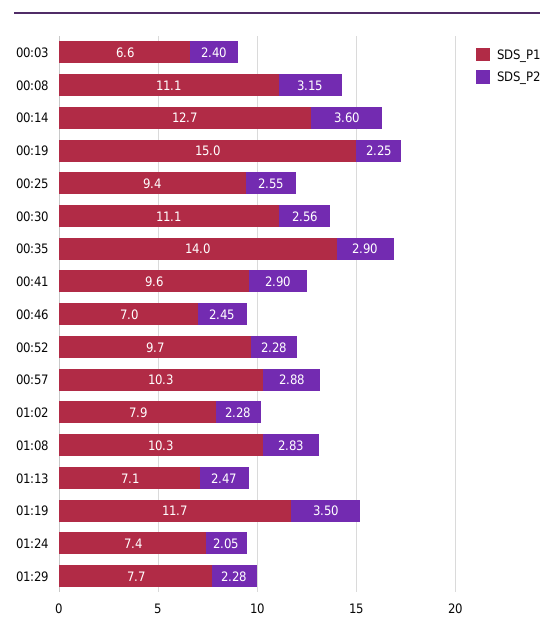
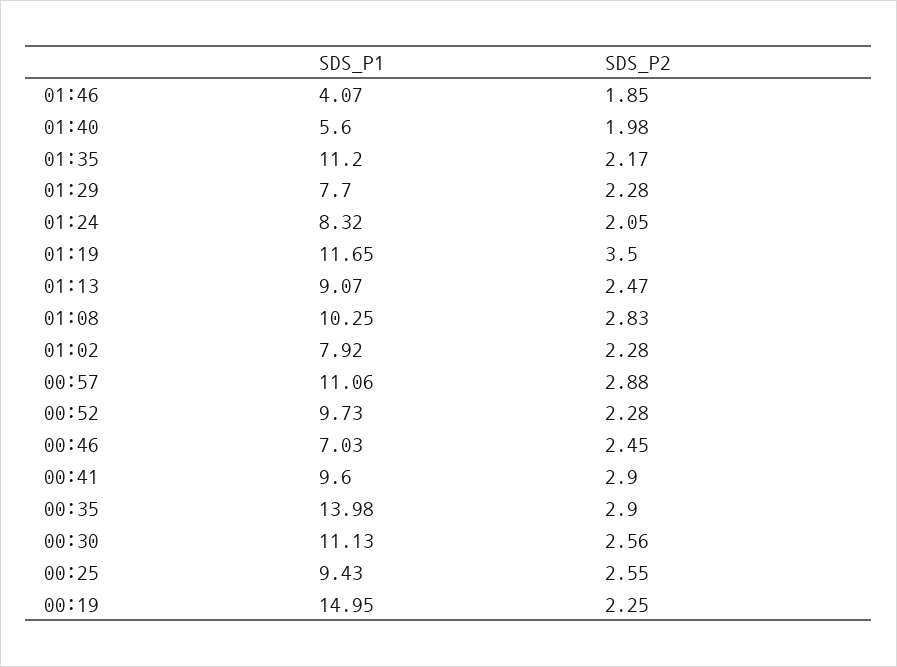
SDS_P1, 00:03: 6.6 -> none
SDS_P2, 00:03: 2.4 -> none
SDS_P1, 00:08: 11.1 -> none
SDS_P2, 00:08: 3.15 -> none
SDS_P1, 00:14: 12.7 -> none
SDS_P2, 00:14: 3.6 -> none
SDS_P1, 00:57: 10.3 -> 11.06
SDS_P1, 01:13: 7.1 -> 9.07
SDS_P1, 01:24: 7.4 -> 8.32
SDS_P1, 01:46: none -> 4.07
SDS_P2, 01:46: none -> 1.85
SDS_P1, 01:40: none -> 5.6
SDS_P2, 01:40: none -> 1.98
SDS_P1, 01:35: none -> 11.2
SDS_P2, 01:35: none -> 2.17

